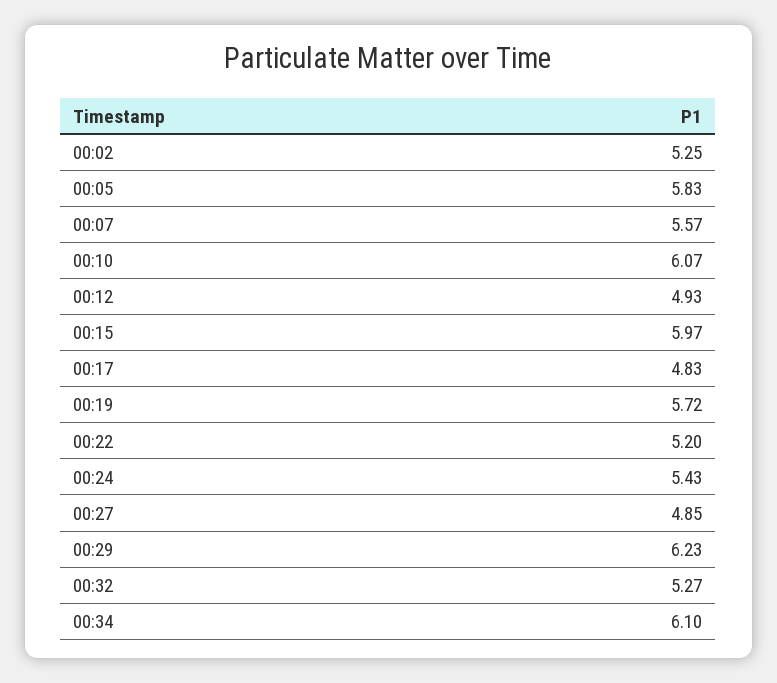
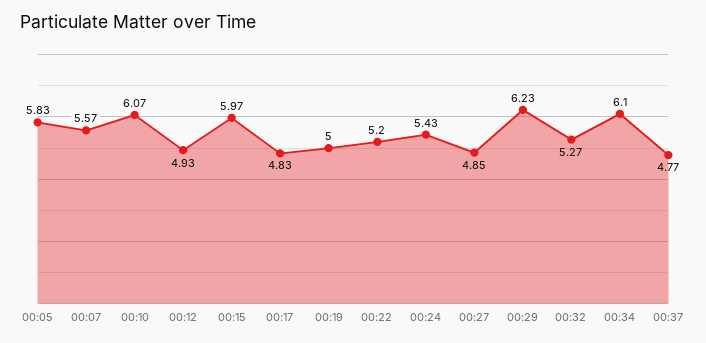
00:02: 5.25 -> none
00:19: 5.72 -> 5
00:37: none -> 4.77

